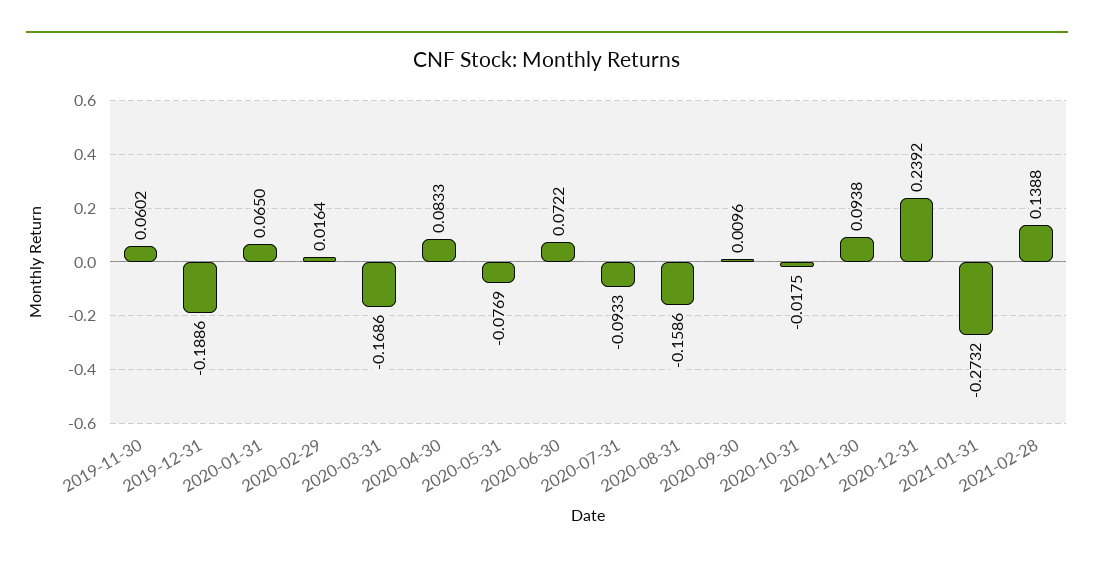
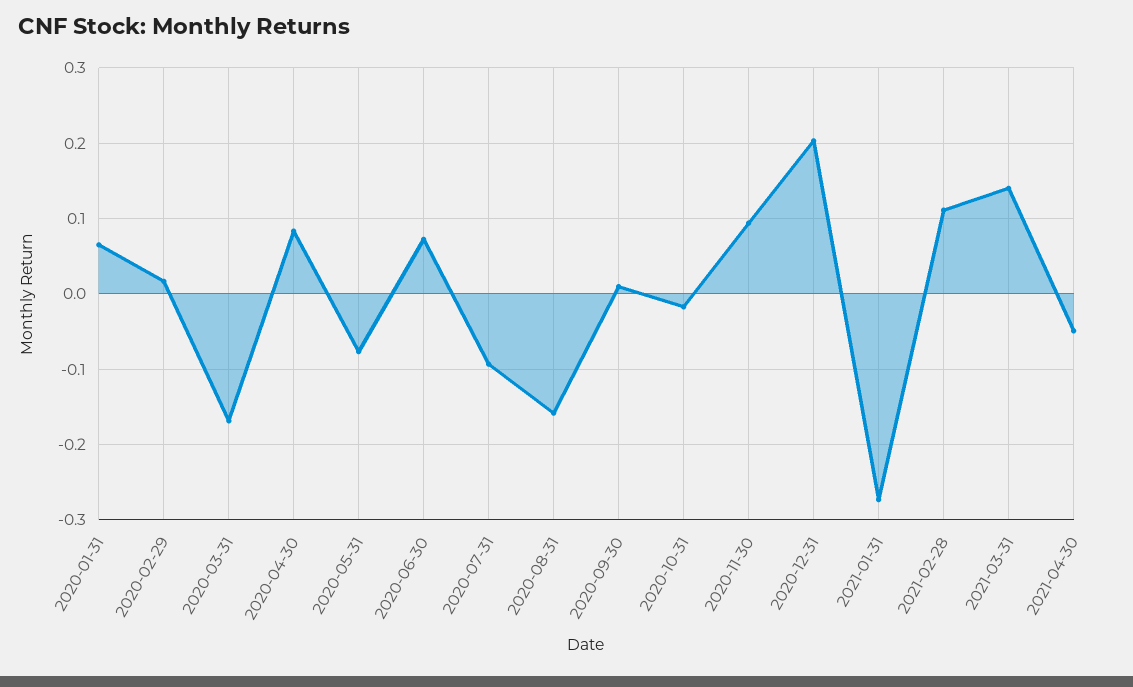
2019-11-30: 0.0602 -> none
2019-12-31: -0.1886 -> none
2020-12-31: 0.2392 -> 0.2
2021-02-28: 0.1388 -> 0.11
2021-03-31: none -> 0.14
2021-04-30: none -> -0.05

